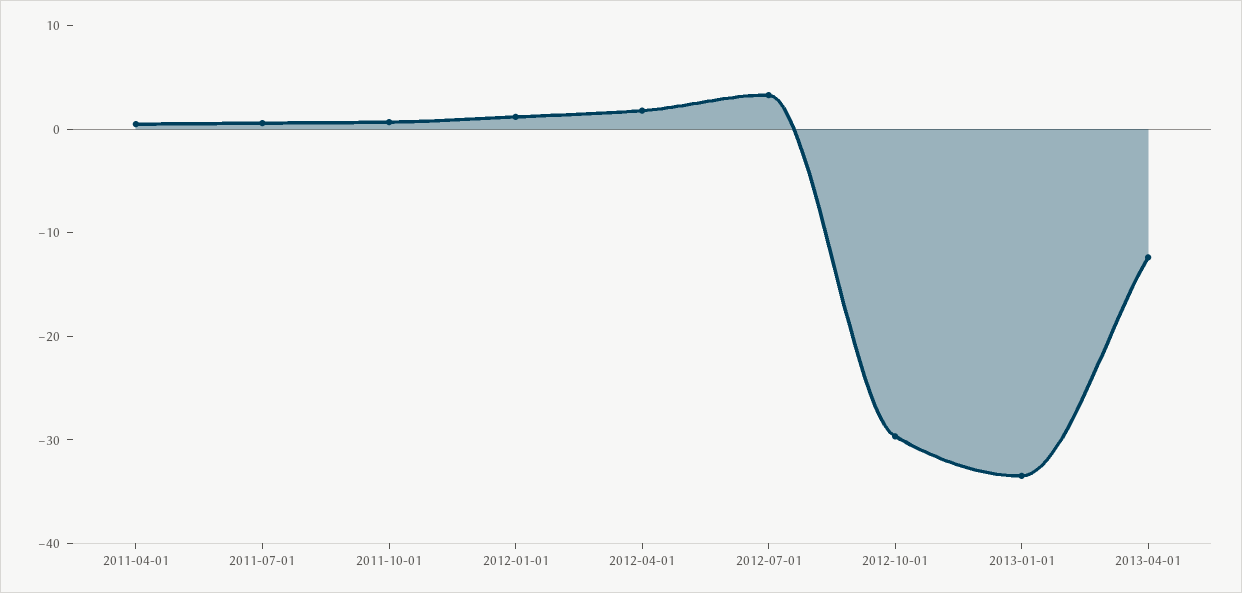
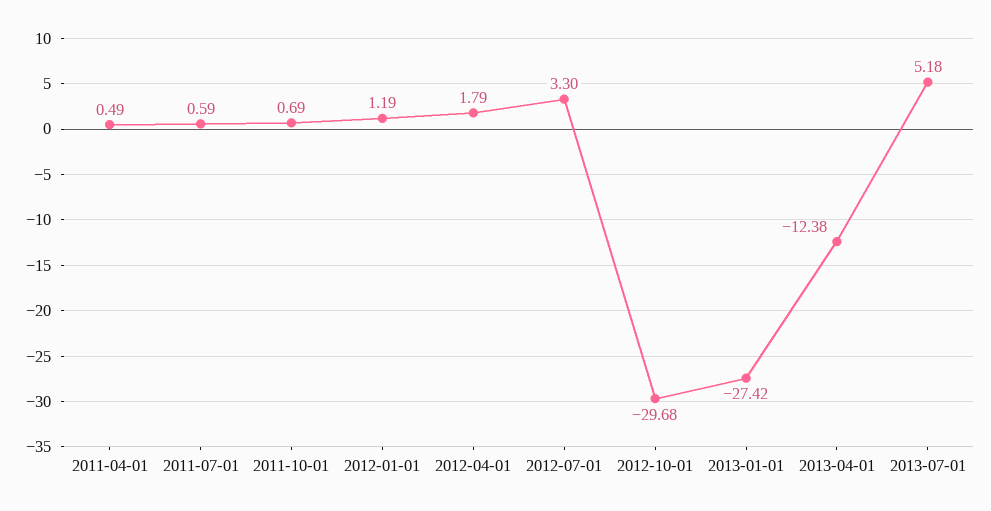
2013-01-01: -34 -> -27.42
2013-07-01: none -> 5.18

